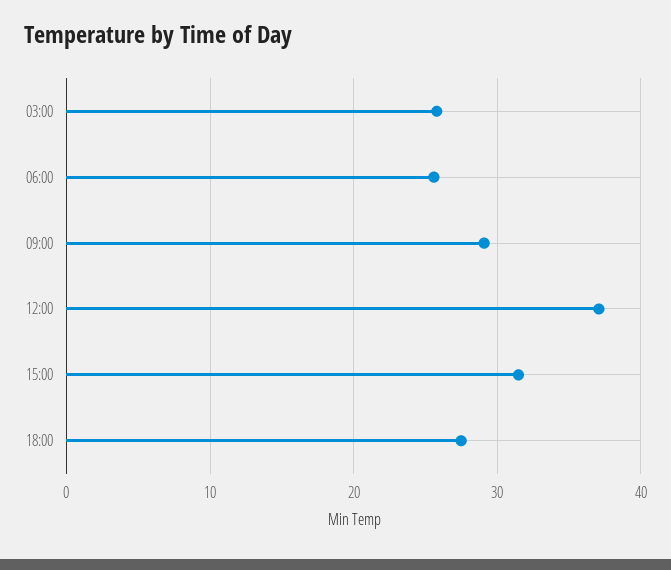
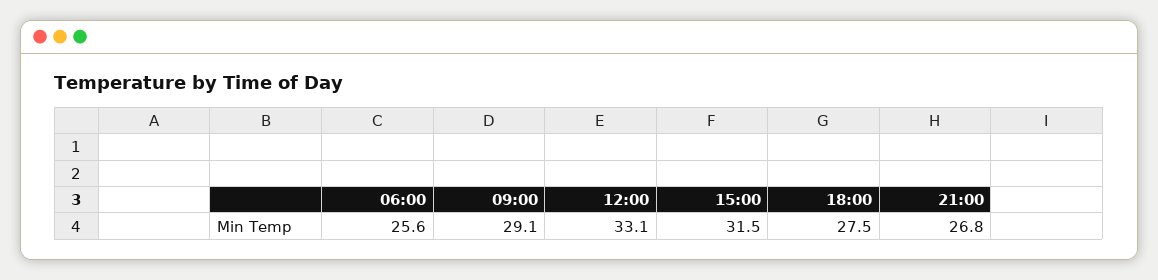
03:00: 26 -> none
12:00: 37 -> 33.1
21:00: none -> 26.8

